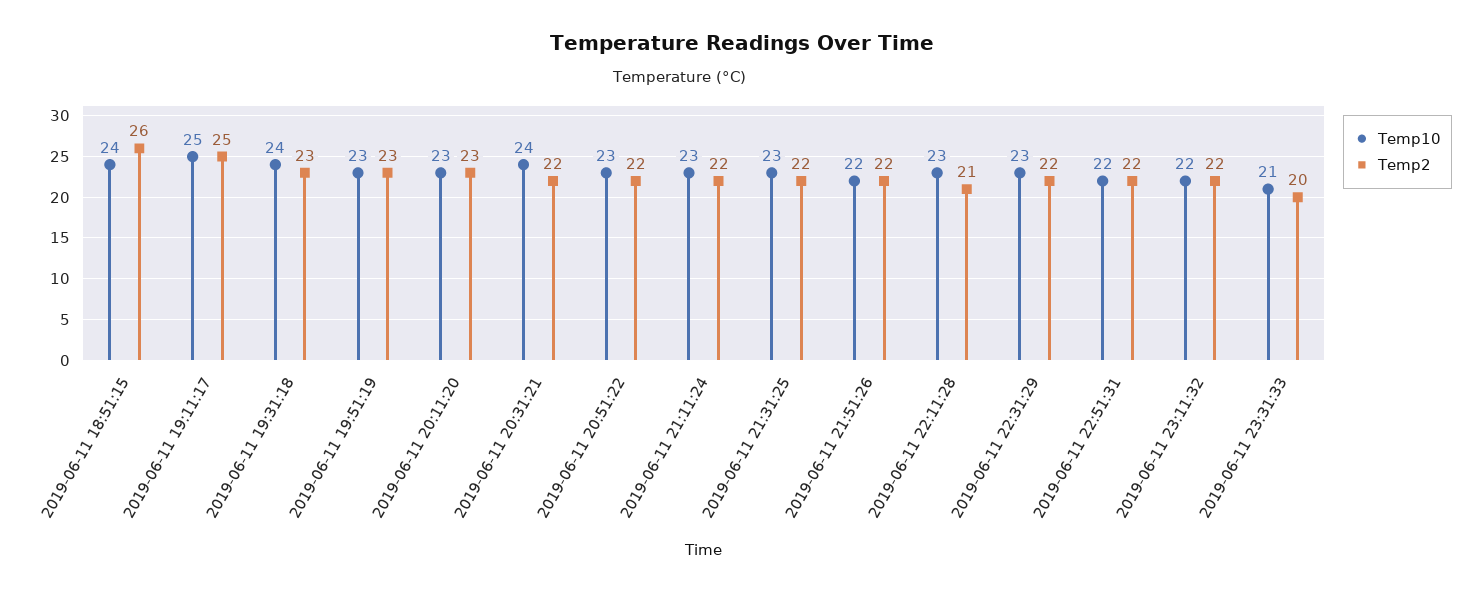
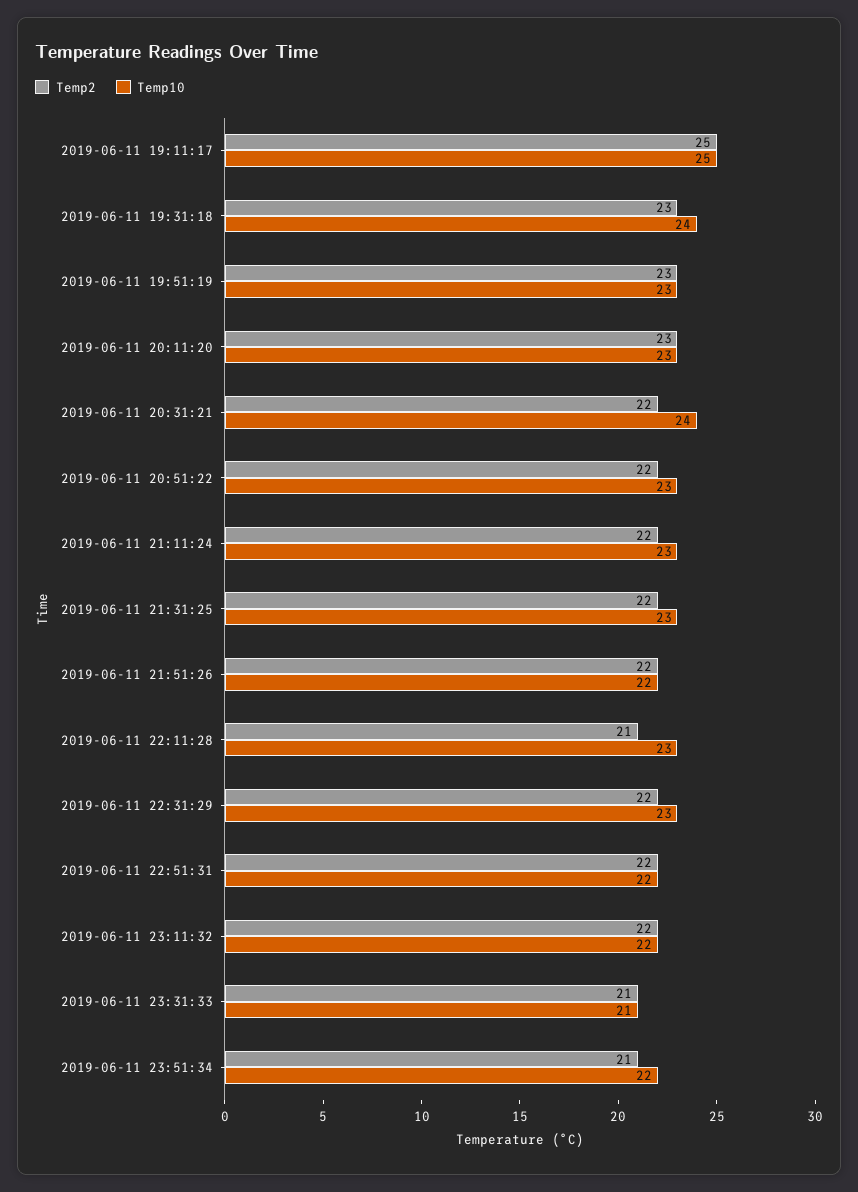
Temp10, 2019-06-11 18:51:15: 24 -> none
Temp2, 2019-06-11 18:51:15: 26 -> none
Temp2, 2019-06-11 23:31:33: 20 -> 21
Temp2, 2019-06-11 23:51:34: none -> 21
Temp10, 2019-06-11 23:51:34: none -> 22

